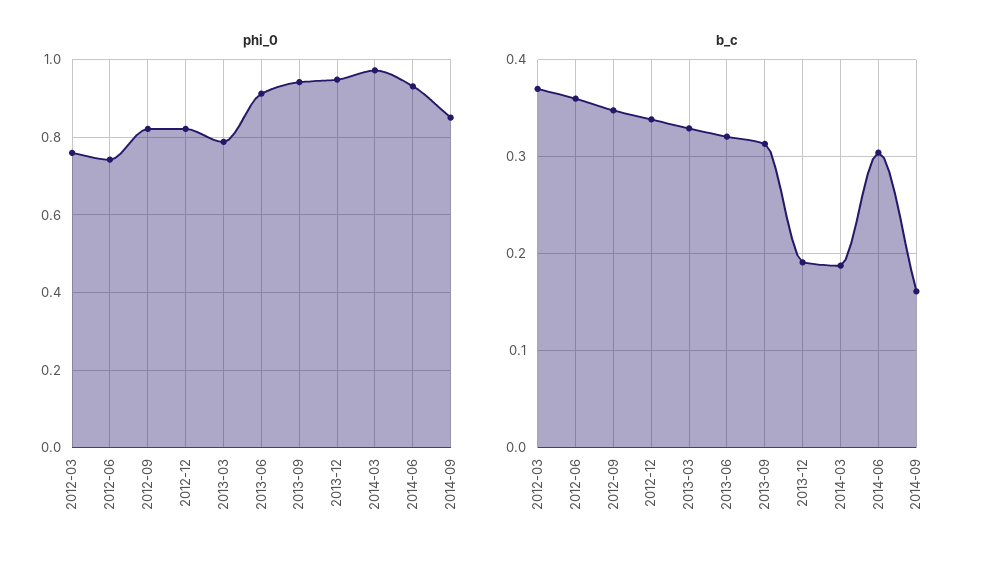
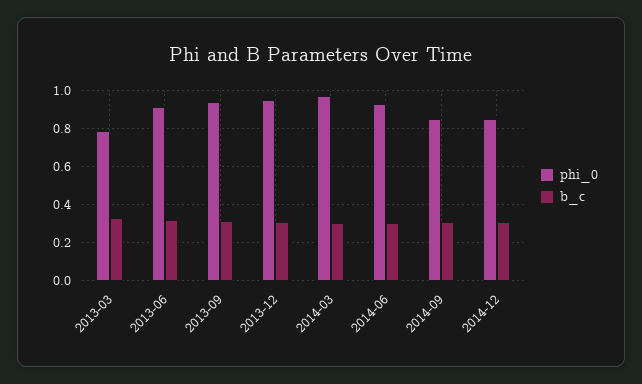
phi_0, 2012-03: 0.76 -> none
phi_0, 2012-06: 0.74 -> none
phi_0, 2012-09: 0.82 -> none
phi_0, 2012-12: 0.82 -> none
b_c, 2012-03: 0.37 -> none
b_c, 2012-06: 0.36 -> none
b_c, 2012-09: 0.35 -> none
b_c, 2012-12: 0.34 -> none
b_c, 2013-12: 0.19 -> 0.3
b_c, 2014-03: 0.19 -> 0.3
b_c, 2014-09: 0.16 -> 0.3
phi_0, 2014-12: none -> 0.85
b_c, 2014-12: none -> 0.3

